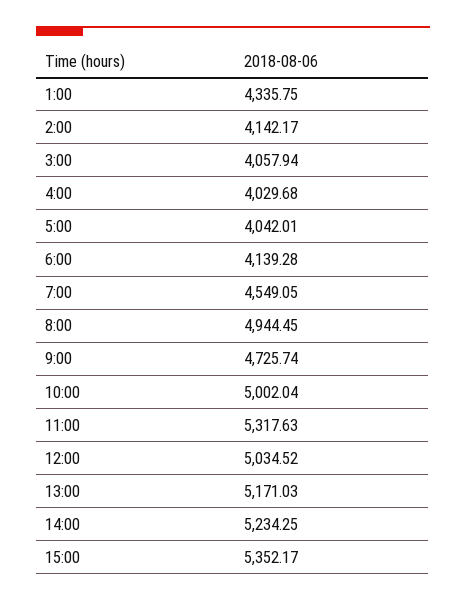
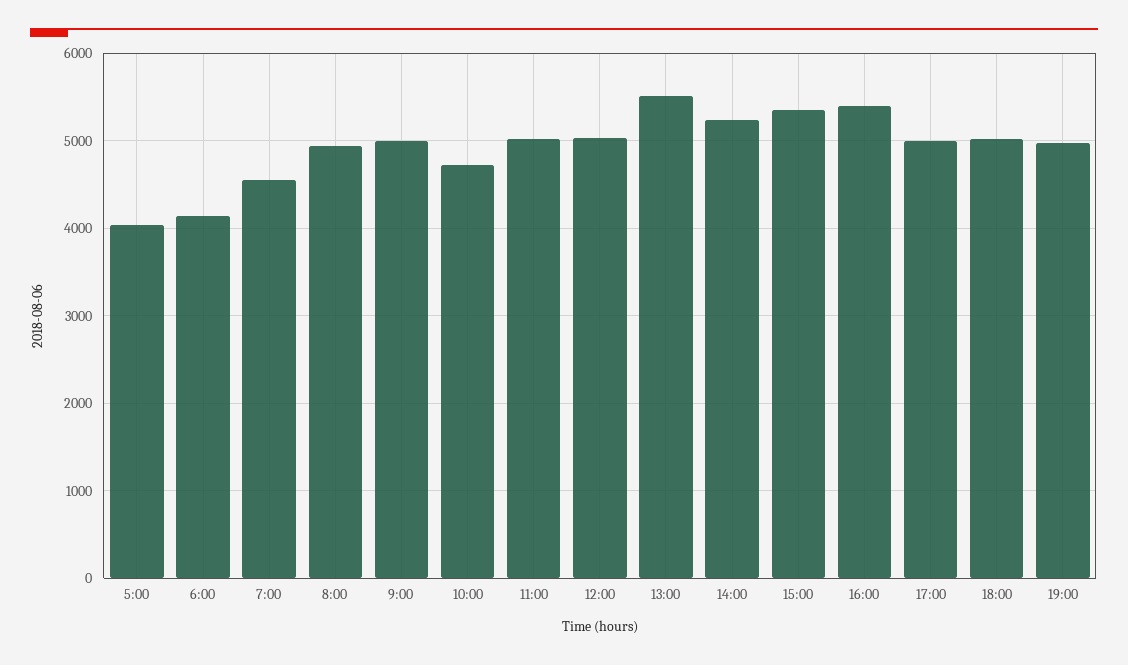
1:00: 4335.75 -> none
2:00: 4142.17 -> none
3:00: 4057.94 -> none
4:00: 4029.68 -> none
9:00: 4725.74 -> 5000
10:00: 5002.04 -> 4700
11:00: 5317.63 -> 5000
13:00: 5171.03 -> 5500
16:00: none -> 5400
17:00: none -> 5000
18:00: none -> 5000
19:00: none -> 5000

